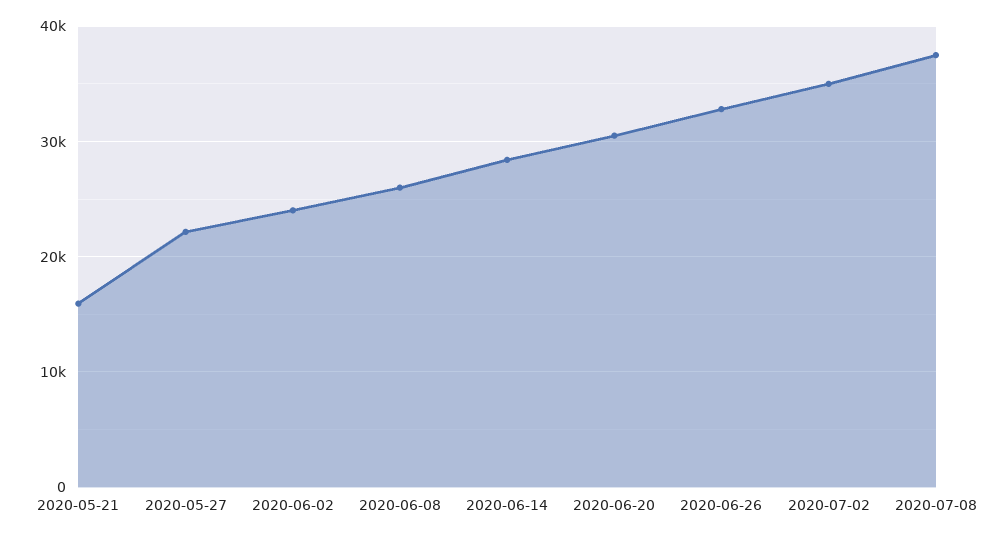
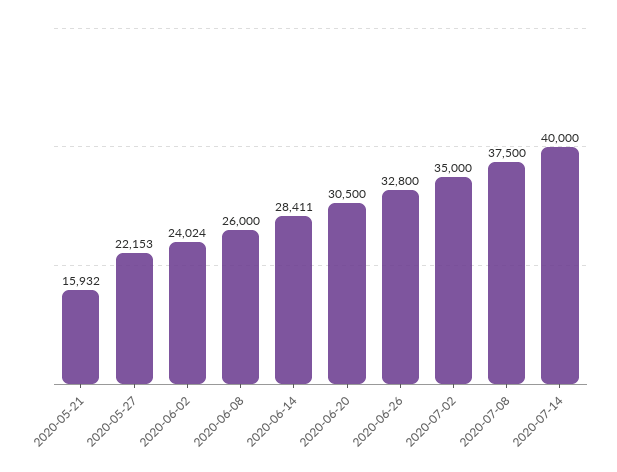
2020-07-14: none -> 40000

